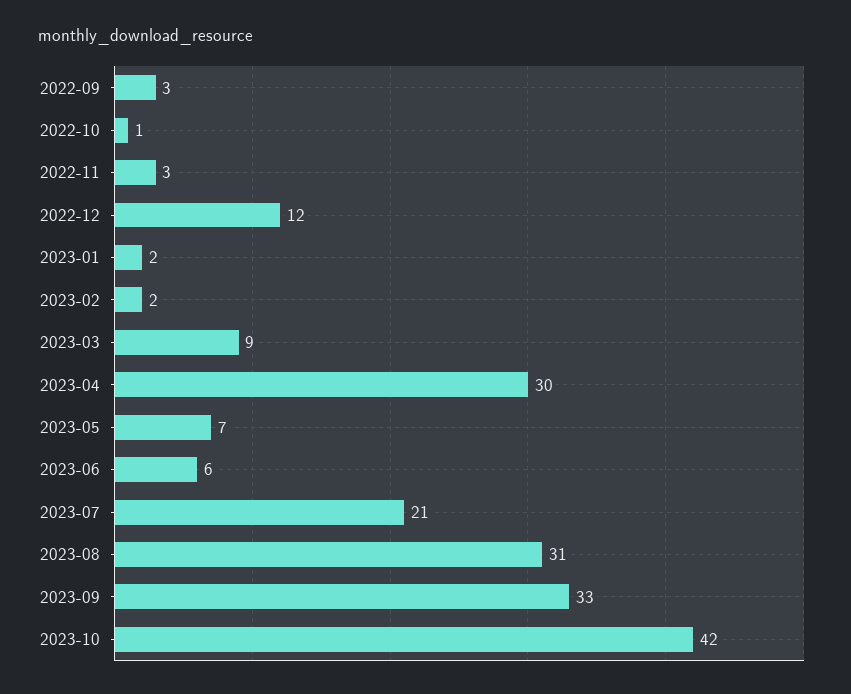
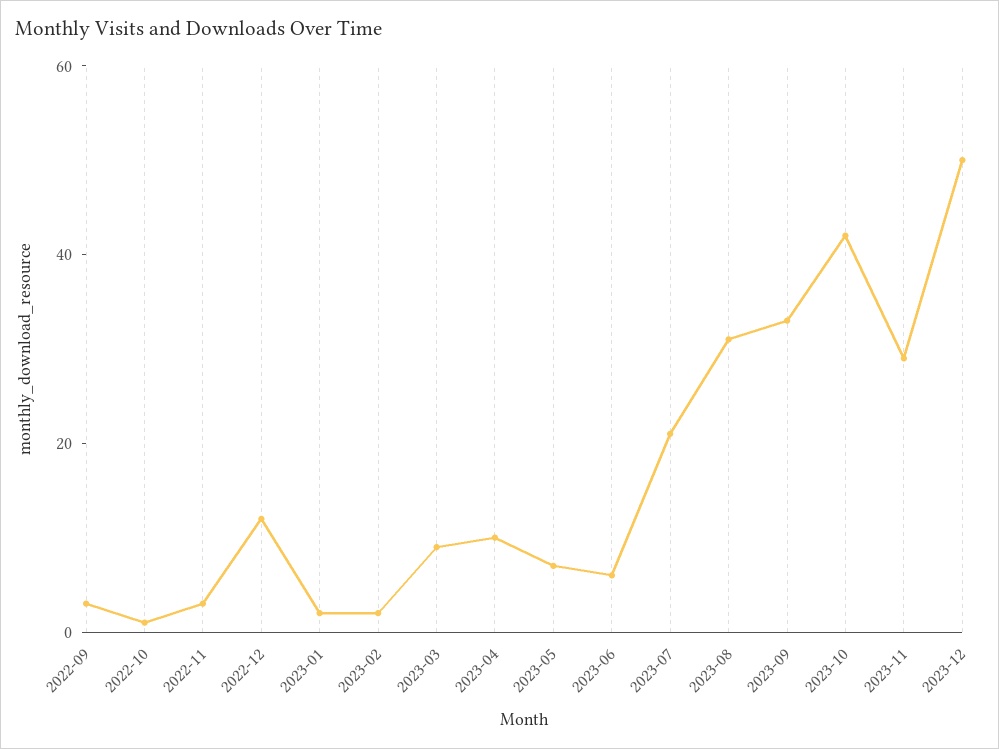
2023-04: 30 -> 10
2023-11: none -> 30
2023-12: none -> 50

